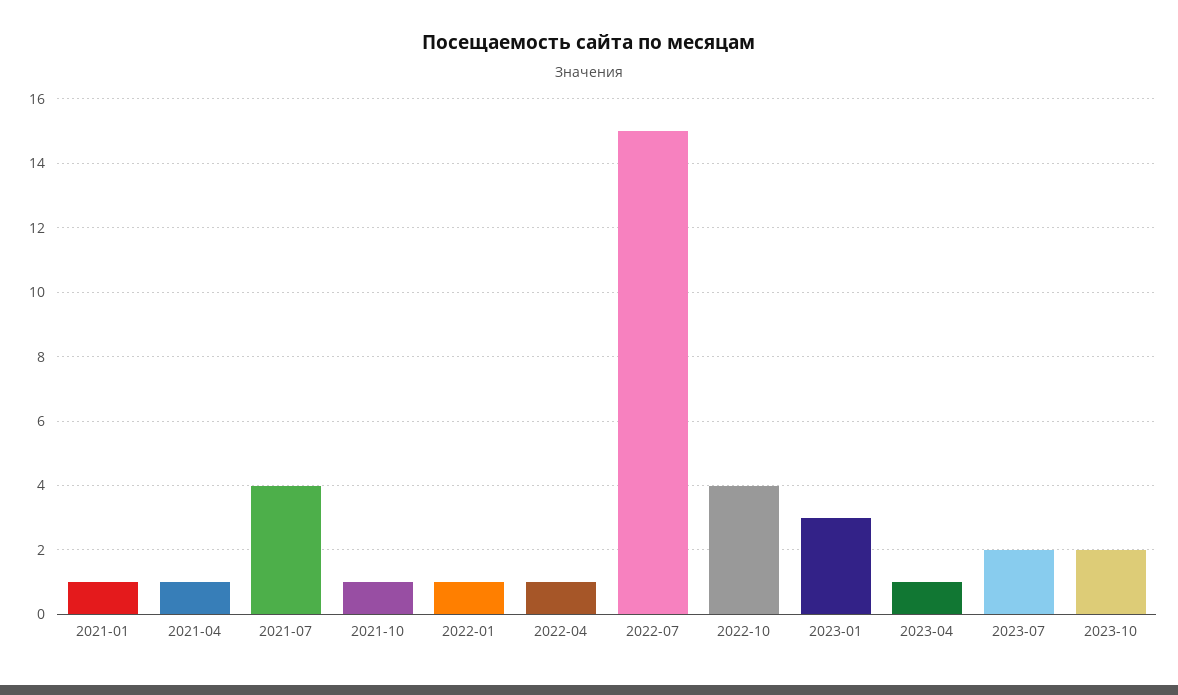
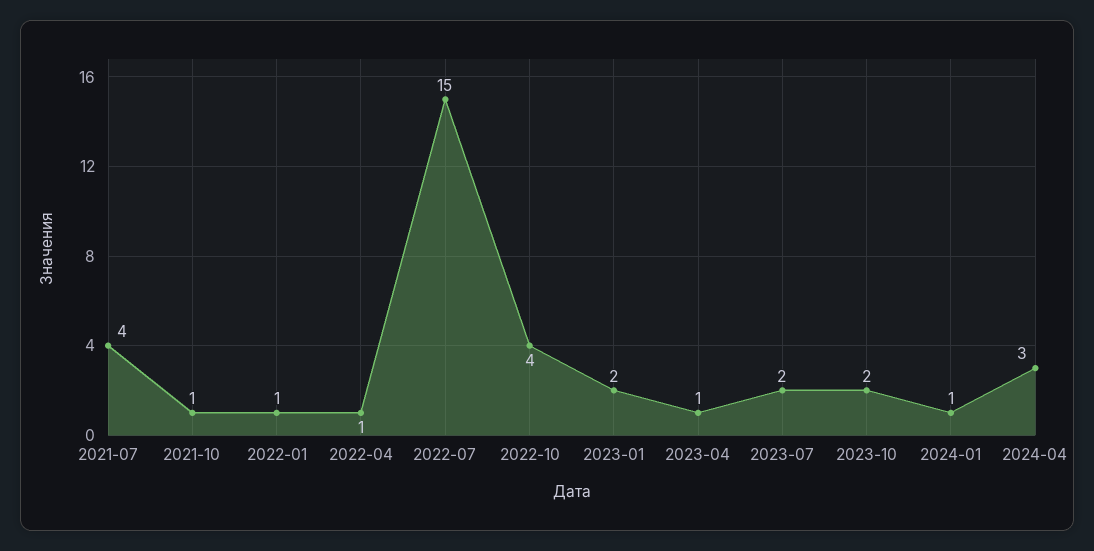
2021-01: 1 -> none
2021-04: 1 -> none
2023-01: 3 -> 2
2024-01: none -> 1
2024-04: none -> 3

